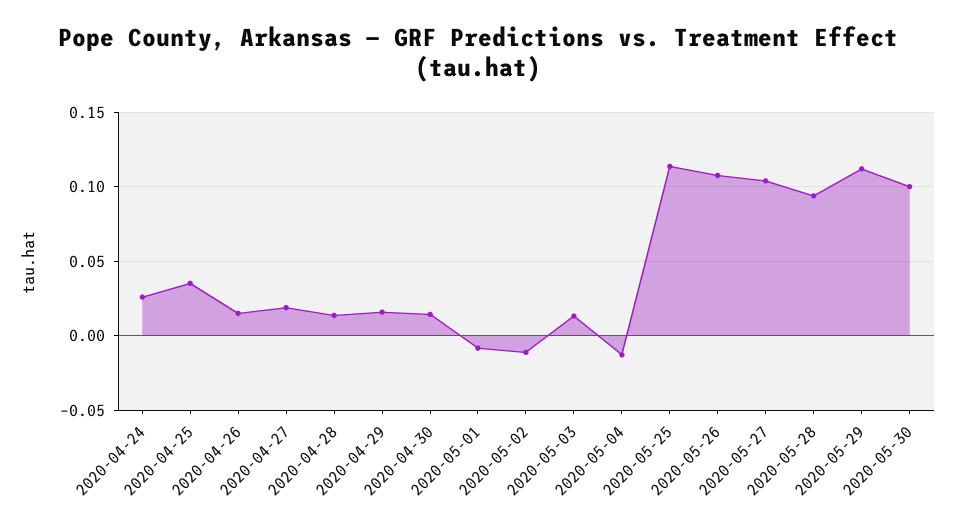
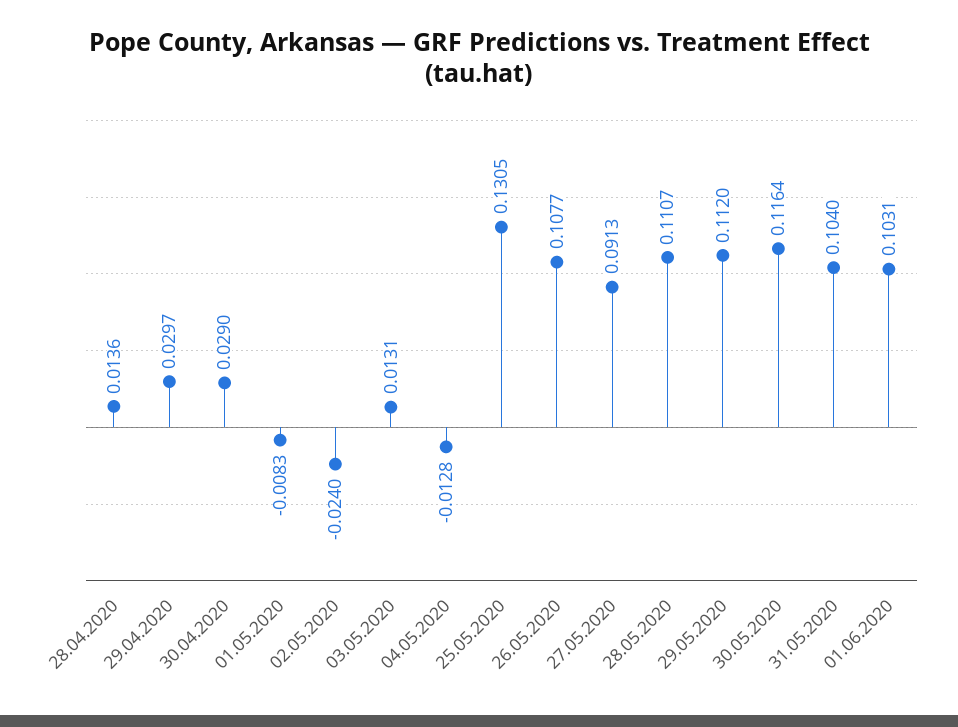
2020-04-24: 0.025 -> none
2020-04-25: 0.035 -> none
2020-04-26: 0.015 -> none
2020-04-27: 0.02 -> none
2020-04-29: 0.015 -> 0.0297
2020-04-30: 0.015 -> 0.029
2020-05-02: -0.01 -> -0.024
2020-05-25: 0.115 -> 0.1305
2020-05-27: 0.105 -> 0.0913
2020-05-28: 0.095 -> 0.1107
2020-05-30: 0.1 -> 0.1164
31.05.2020: none -> 0.104
01.06.2020: none -> 0.1031

